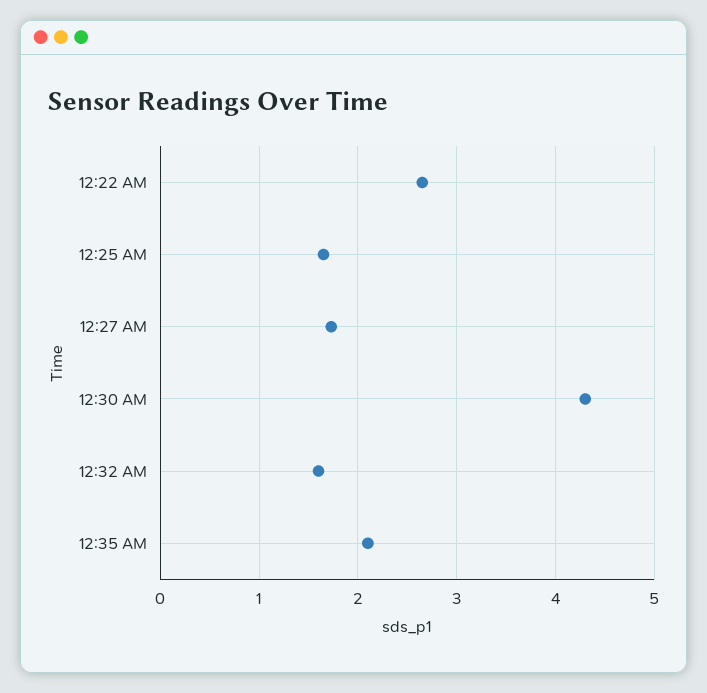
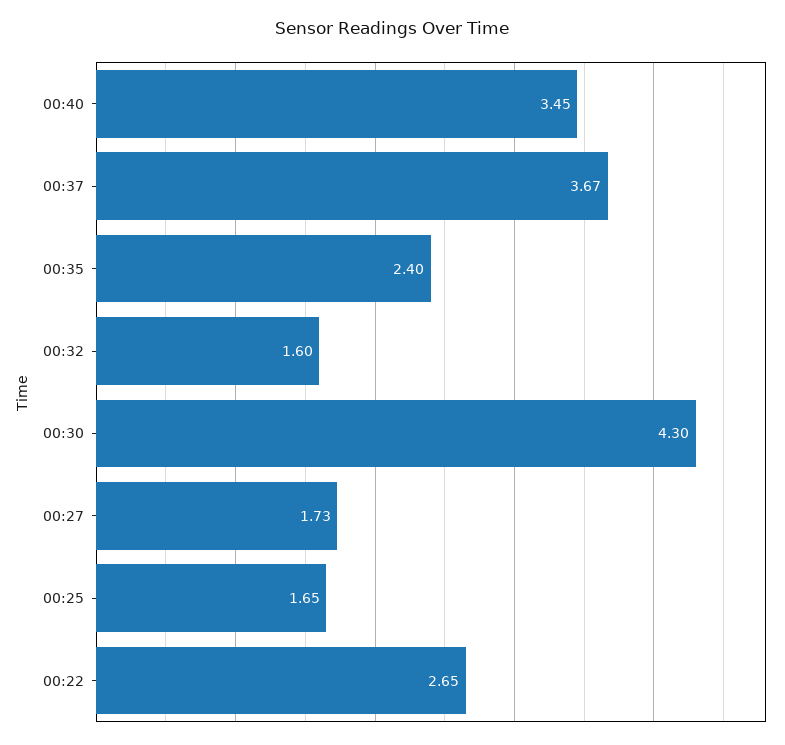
12:35 AM: 2.1 -> 2.4
00:40: none -> 3.45
00:37: none -> 3.67

